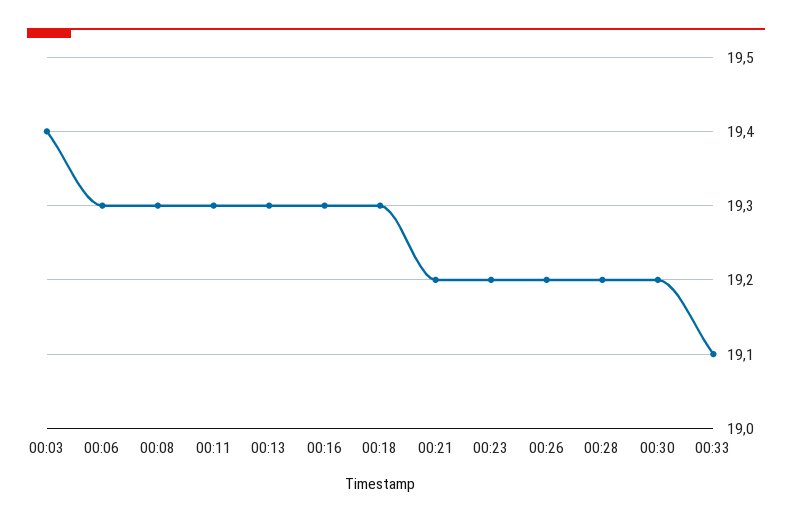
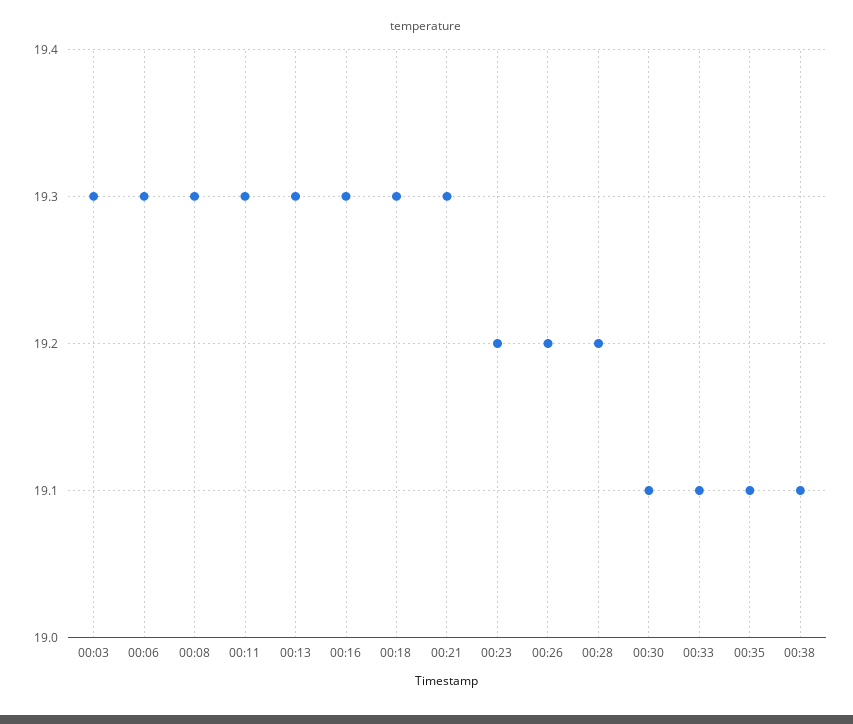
00:03: 19.4 -> 19.3
00:21: 19.2 -> 19.3
00:30: 19.2 -> 19.1
00:35: none -> 19.1
00:38: none -> 19.1

